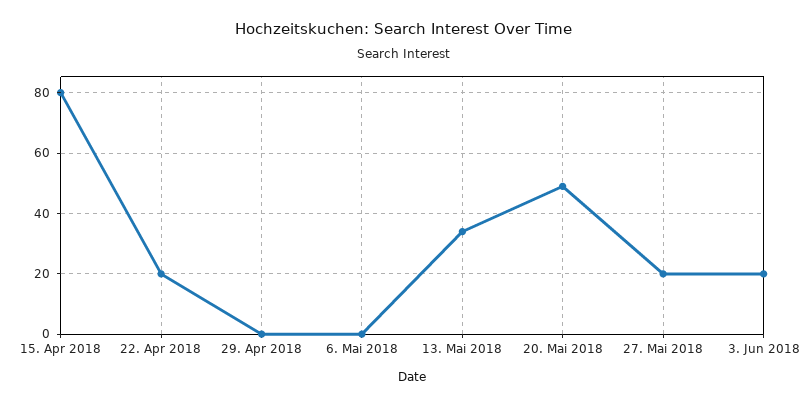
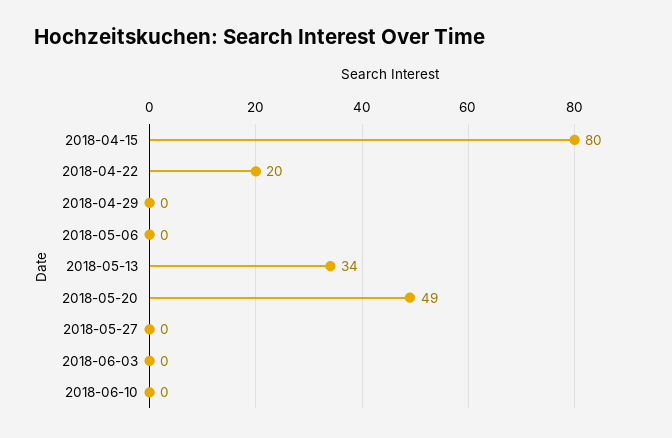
27. Mai 2018: 20 -> 0
3. Jun 2018: 20 -> 0
2018-06-10: none -> 0

